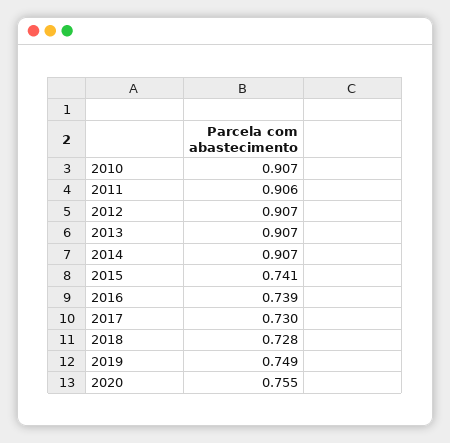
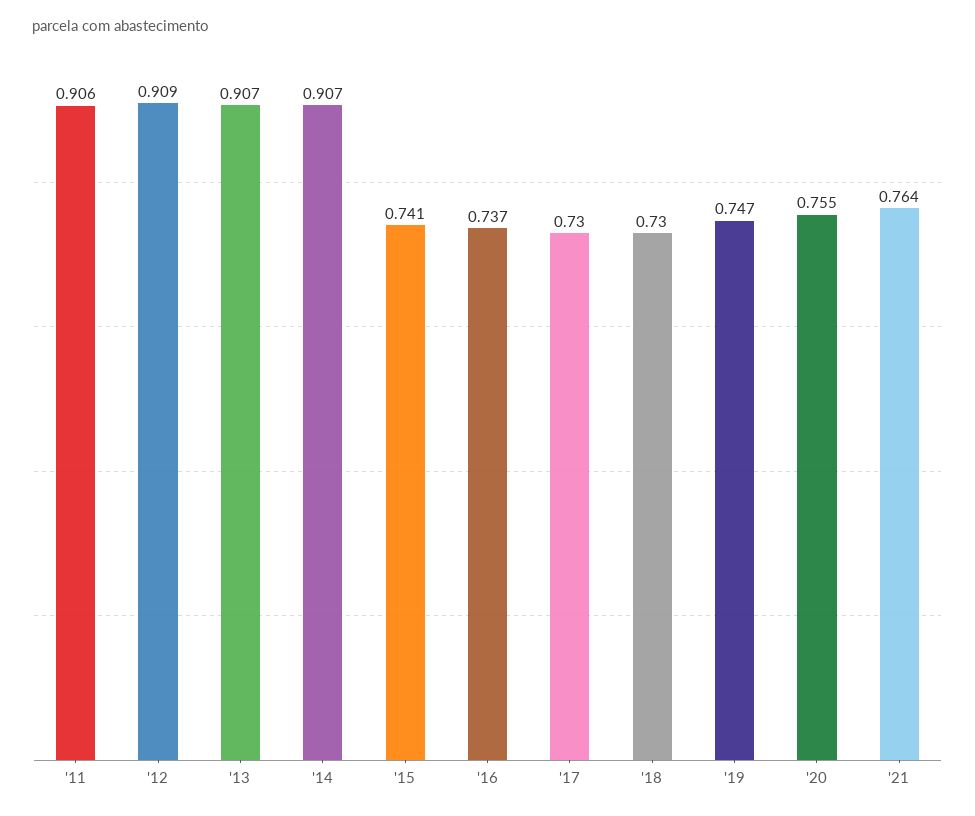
2010: 0.907 -> none
2012: 0.907 -> 0.909
2016: 0.739 -> 0.737
2018: 0.728 -> 0.73
2019: 0.749 -> 0.747
'21: none -> 0.764

